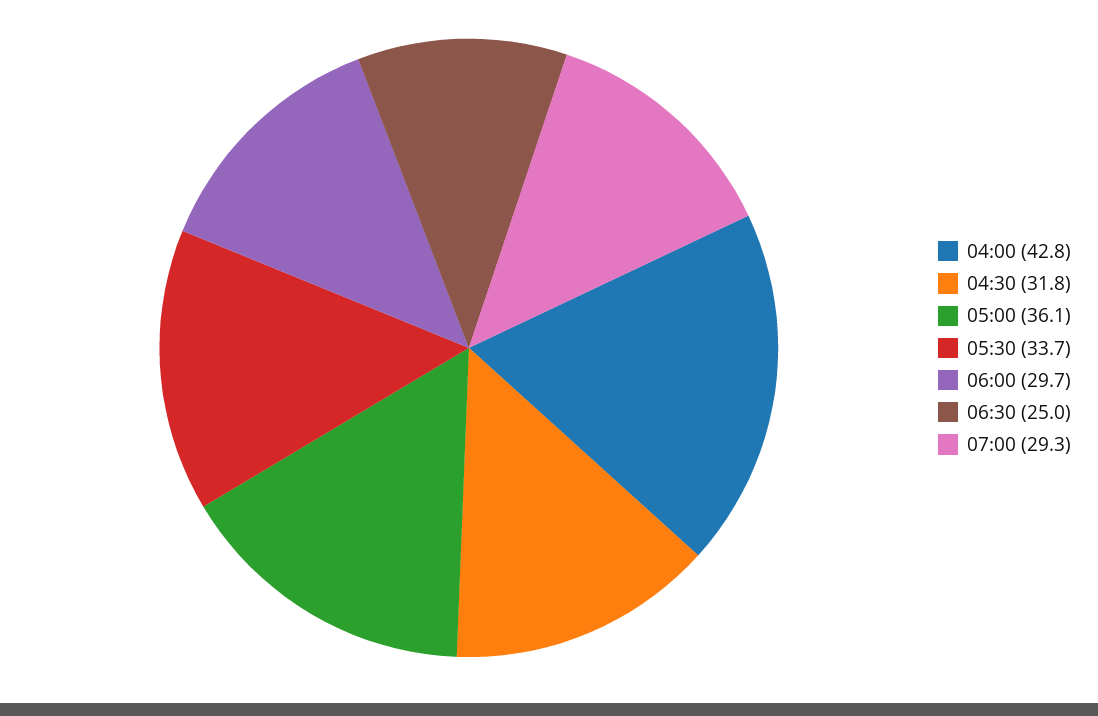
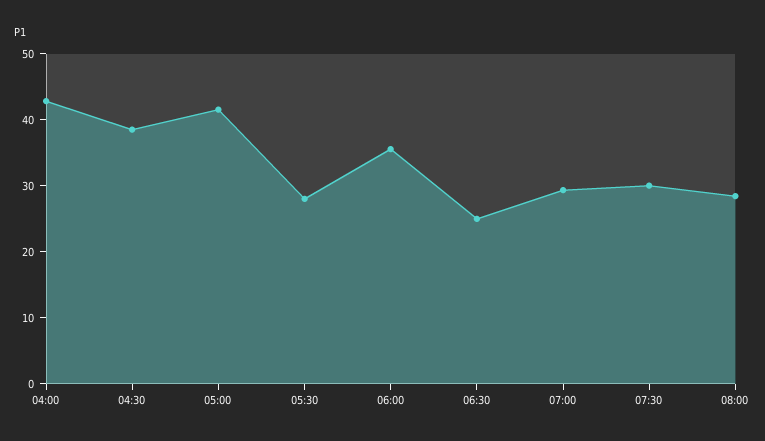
04:30: 31.8 -> 38
05:00: 36.1 -> 42
05:30: 33.7 -> 28
06:00: 29.7 -> 36
07:30: none -> 30
08:00: none -> 28

